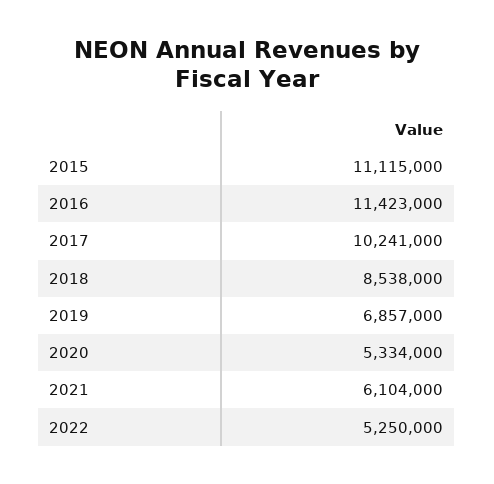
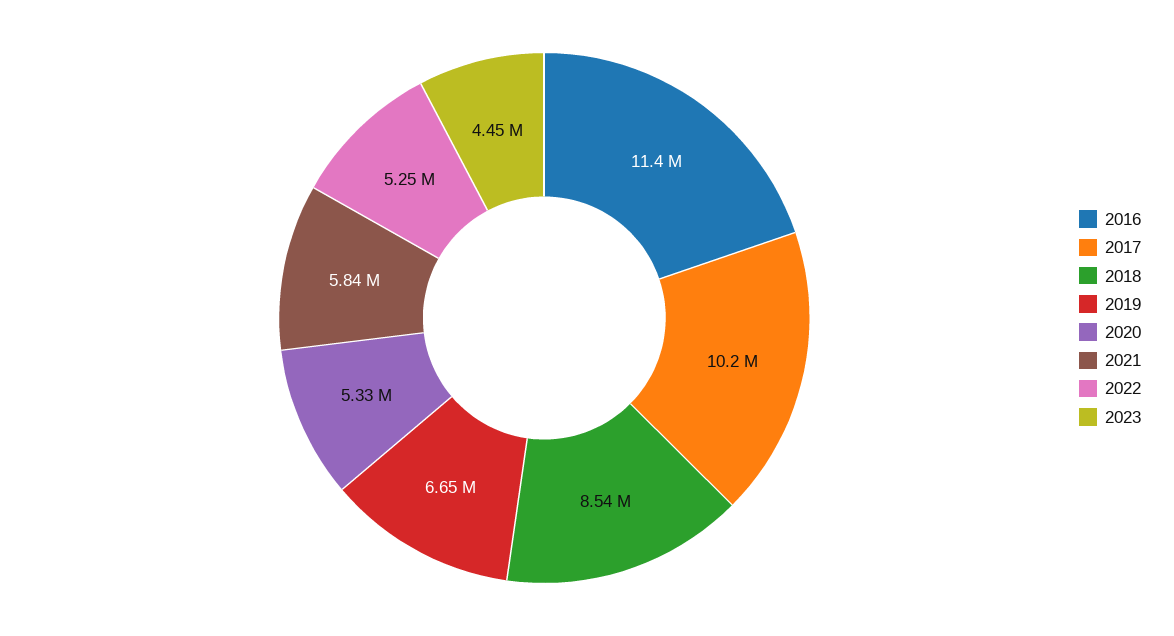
2015: 11115000 -> none
2019: 6857000 -> 6650000
2021: 6104000 -> 5840000
2023: none -> 4450000

